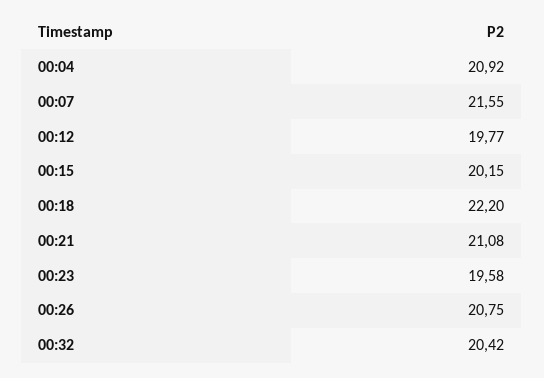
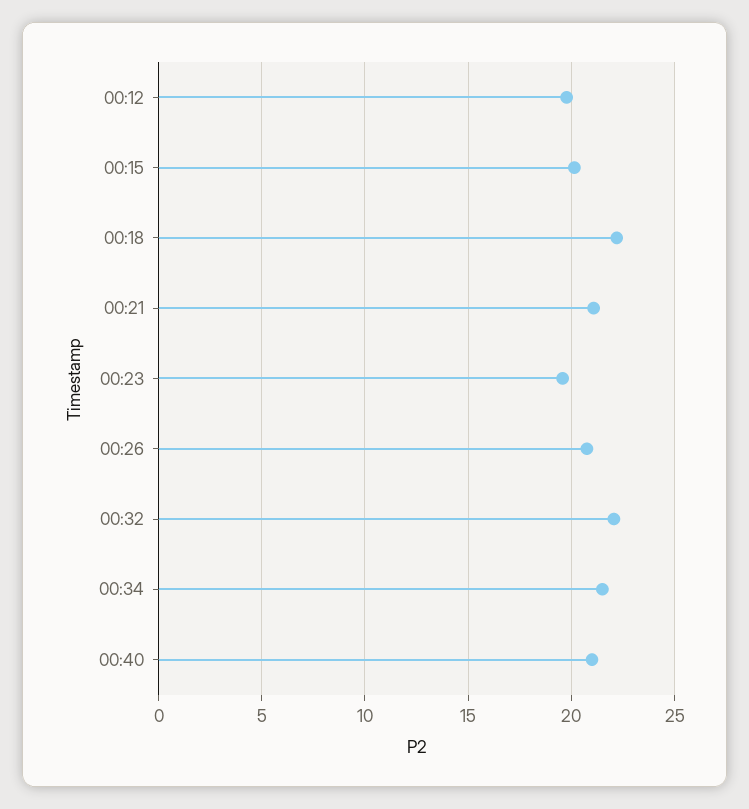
00:04: 20.92 -> none
00:07: 21.55 -> none
00:32: 20.42 -> 22
00:34: none -> 21.5
00:40: none -> 21

